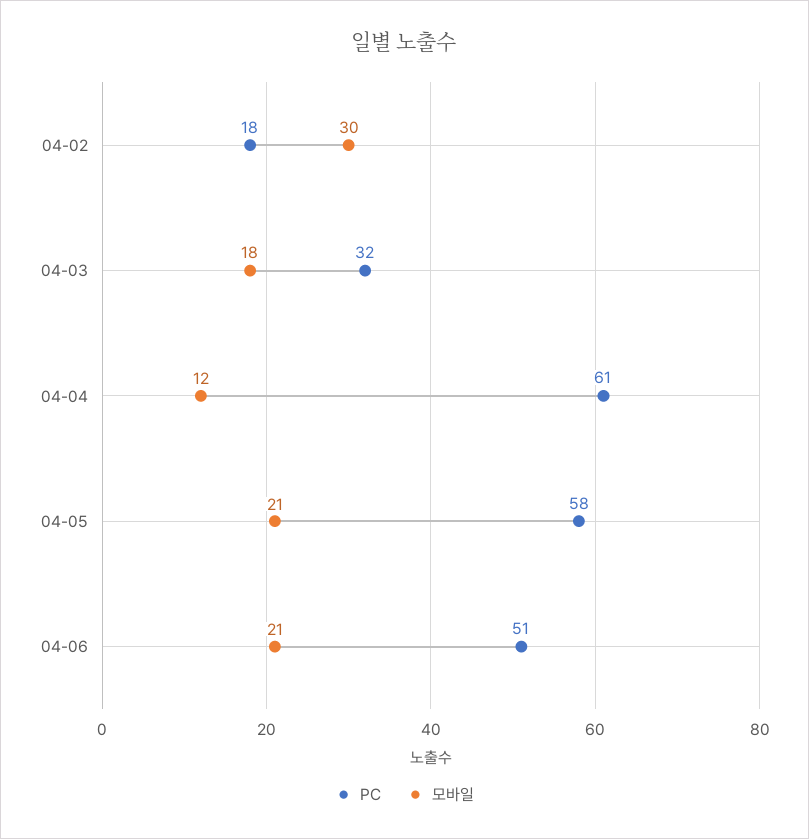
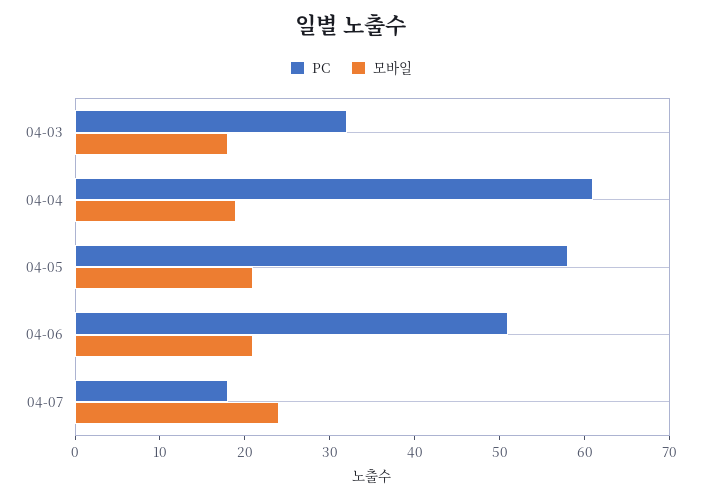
PC, 04-02: 18 -> none
모바일, 04-02: 30 -> none
모바일, 04-04: 12 -> 19
PC, 04-07: none -> 18
모바일, 04-07: none -> 24

